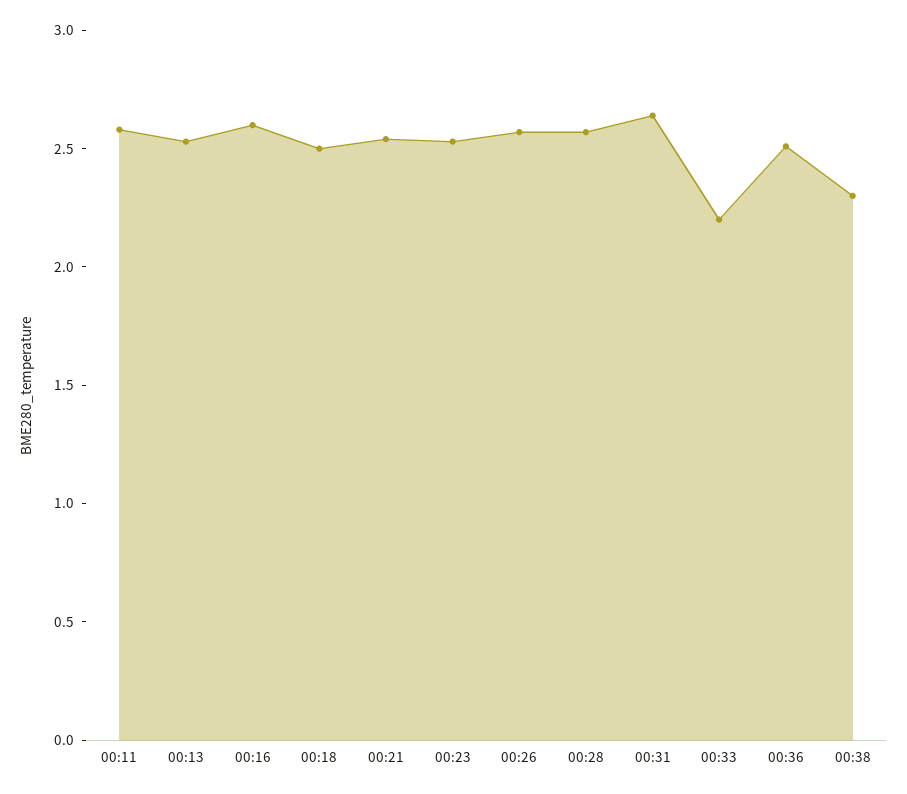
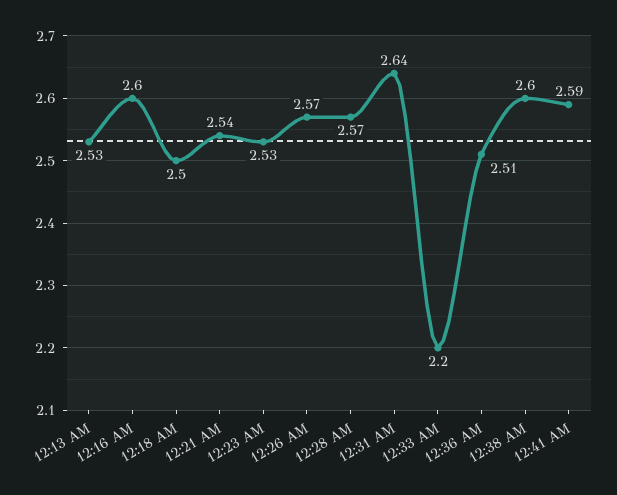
00:11: 2.6 -> none
00:38: 2.3 -> 2.6
12:41 AM: none -> 2.59

